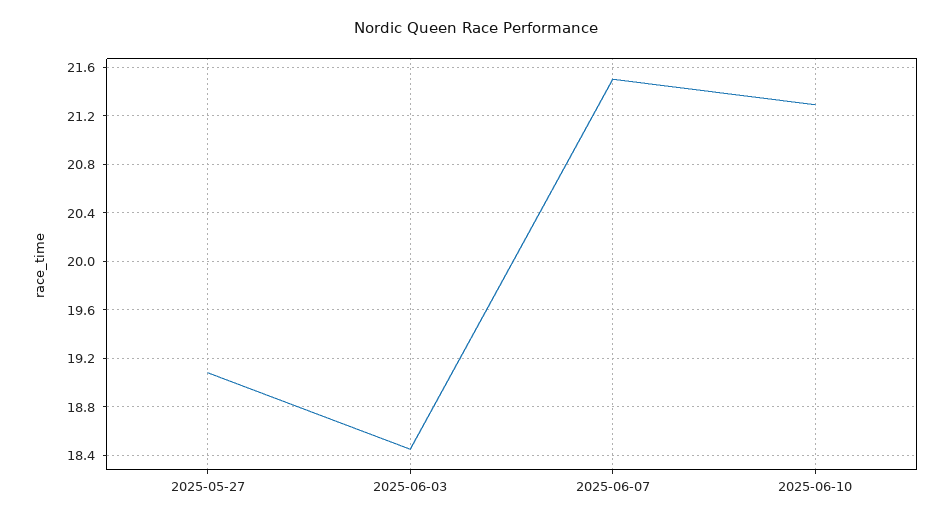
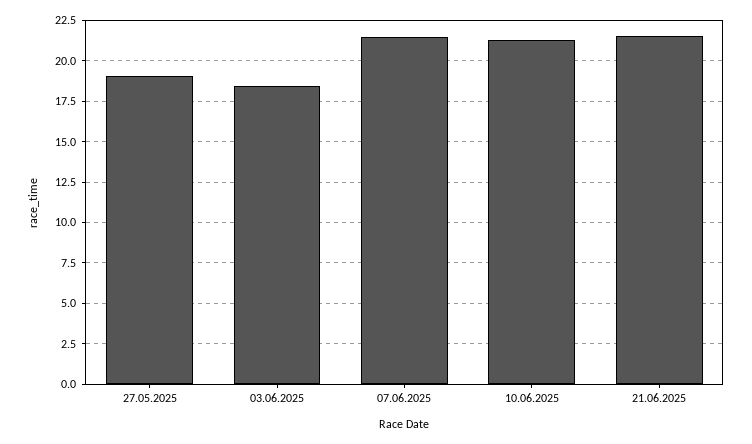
21.06.2025: none -> 21.5

